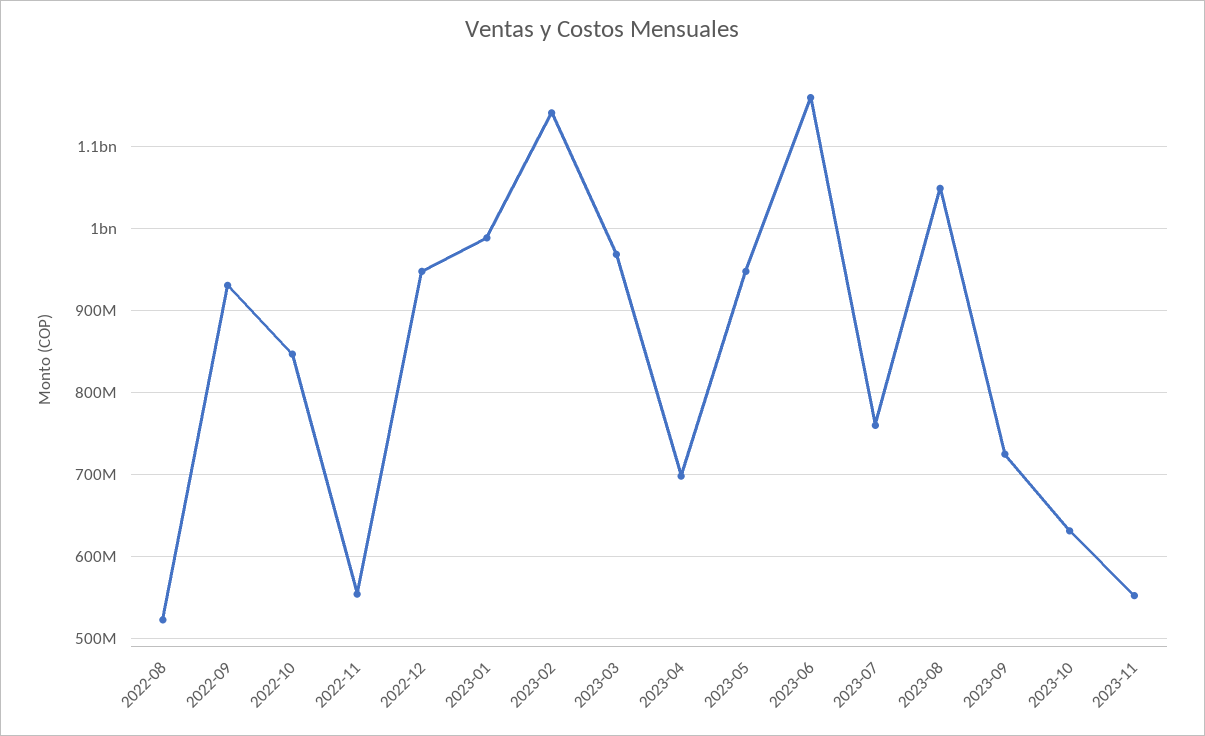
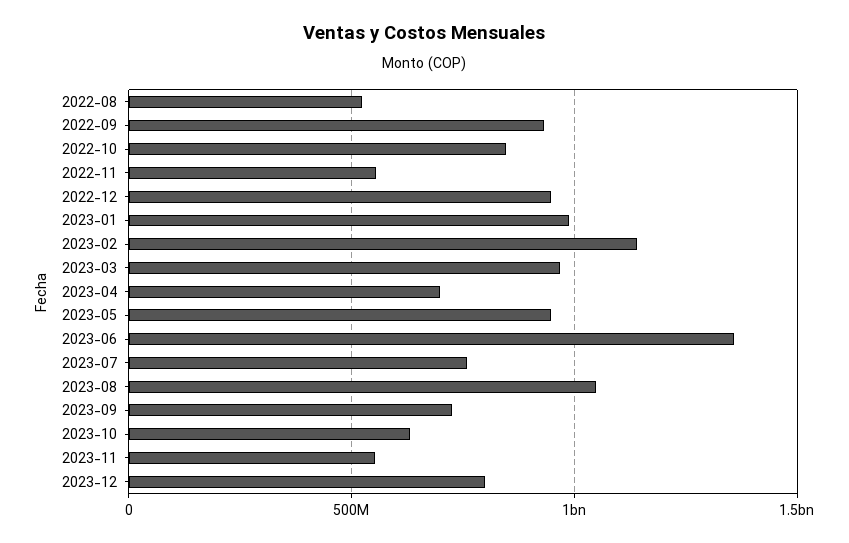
2023-06: 1160000000 -> 1350000000
2023-12: none -> 800000000

